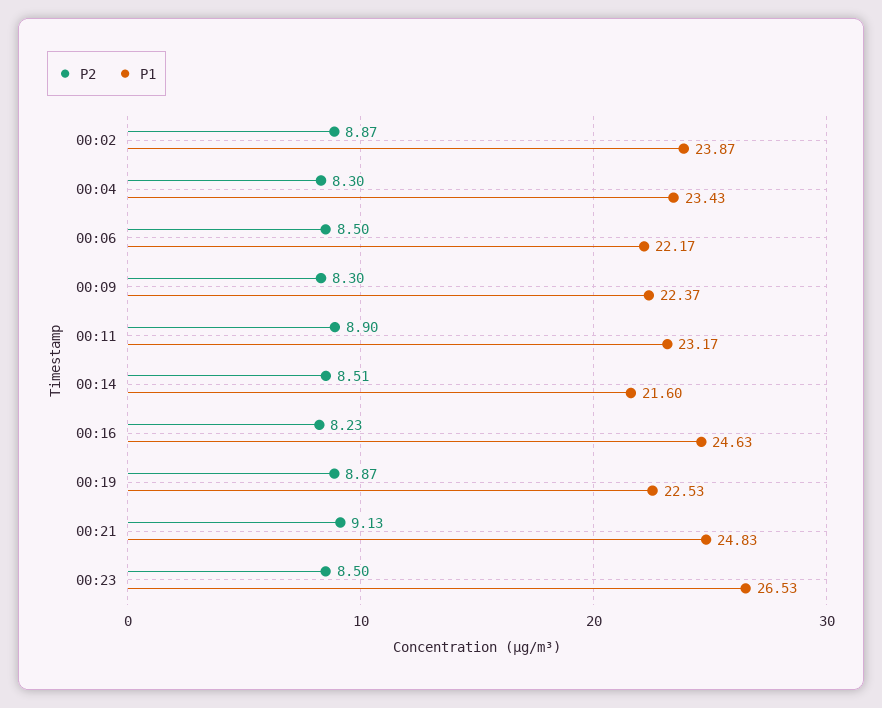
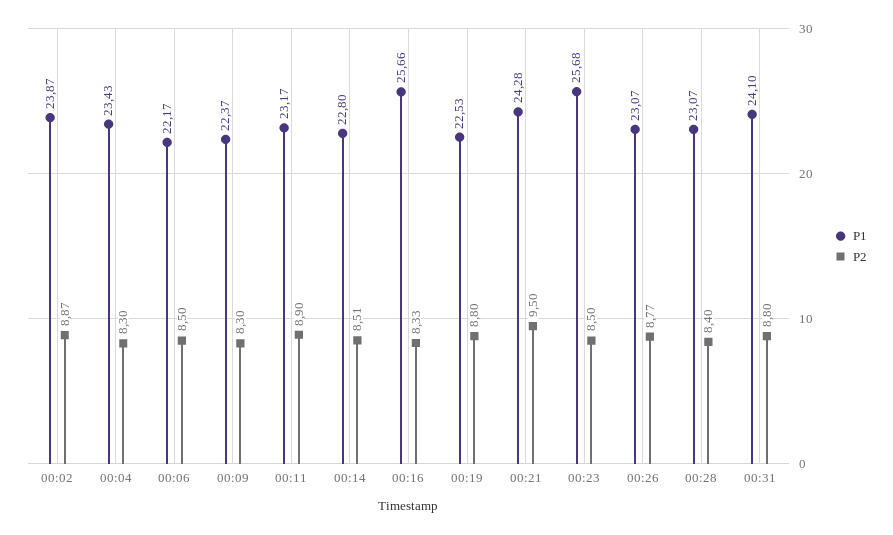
P1, 00:14: 21.6 -> 22.8
P2, 00:16: 8.23 -> 8.33
P1, 00:16: 24.63 -> 25.66
P2, 00:19: 8.87 -> 8.8
P2, 00:21: 9.13 -> 9.5
P1, 00:21: 24.83 -> 24.28
P1, 00:23: 26.53 -> 25.68
P1, 00:26: none -> 23.07
P2, 00:26: none -> 8.77
P1, 00:28: none -> 23.07
P2, 00:28: none -> 8.4
P1, 00:31: none -> 24.1
P2, 00:31: none -> 8.8

